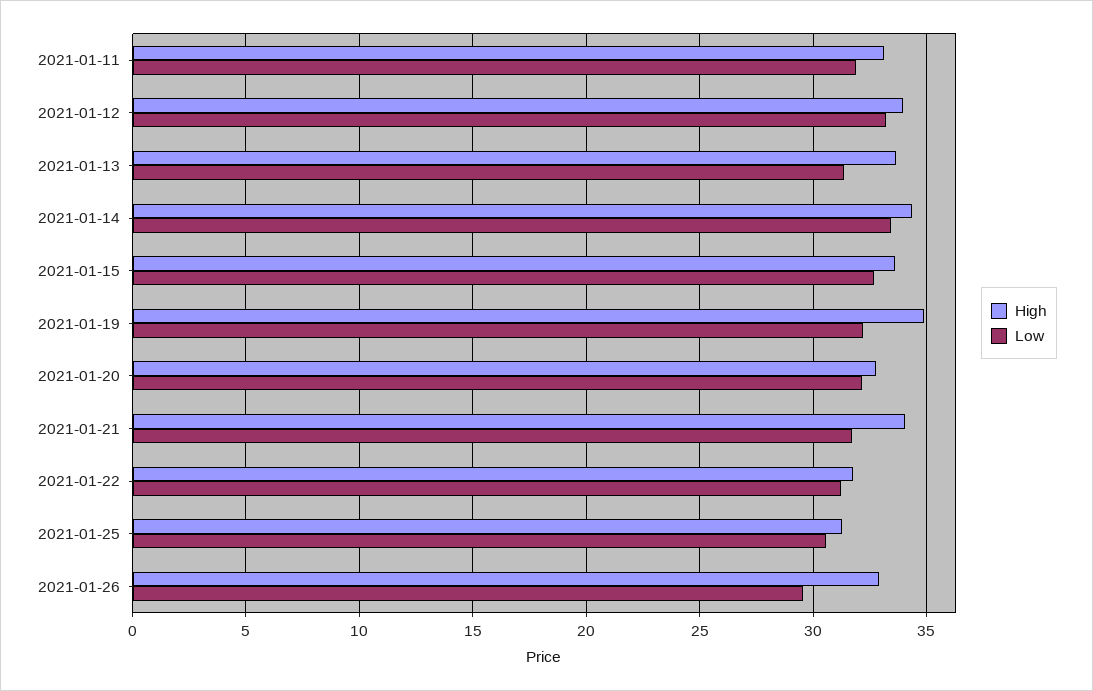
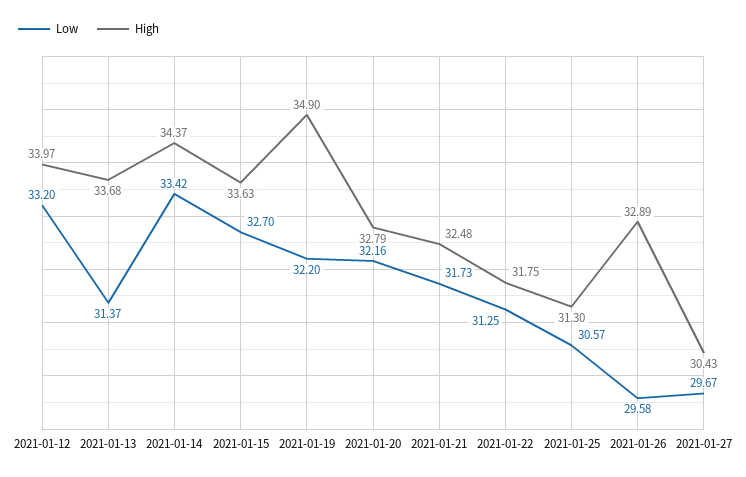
High, 2021-01-11: 33 -> none
Low, 2021-01-11: 32 -> none
High, 2021-01-21: 34 -> 32.48
Low, 2021-01-27: none -> 29.67
High, 2021-01-27: none -> 30.43

